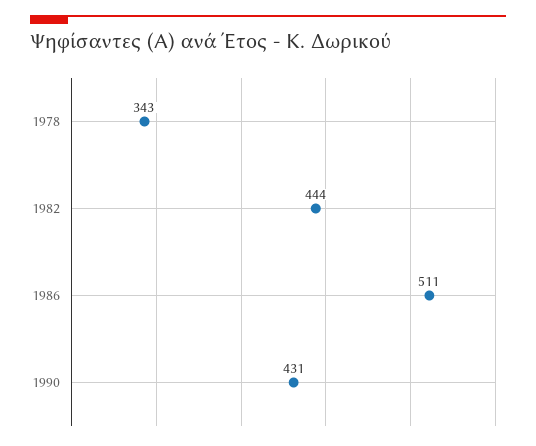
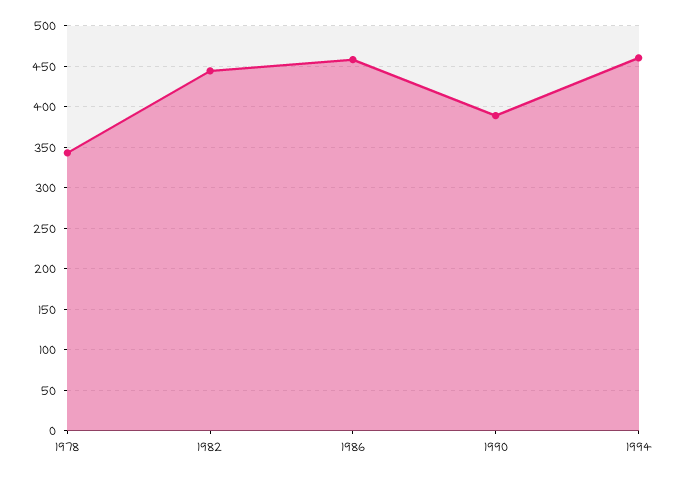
1986: 511 -> 460
1990: 431 -> 390
1994: none -> 460

